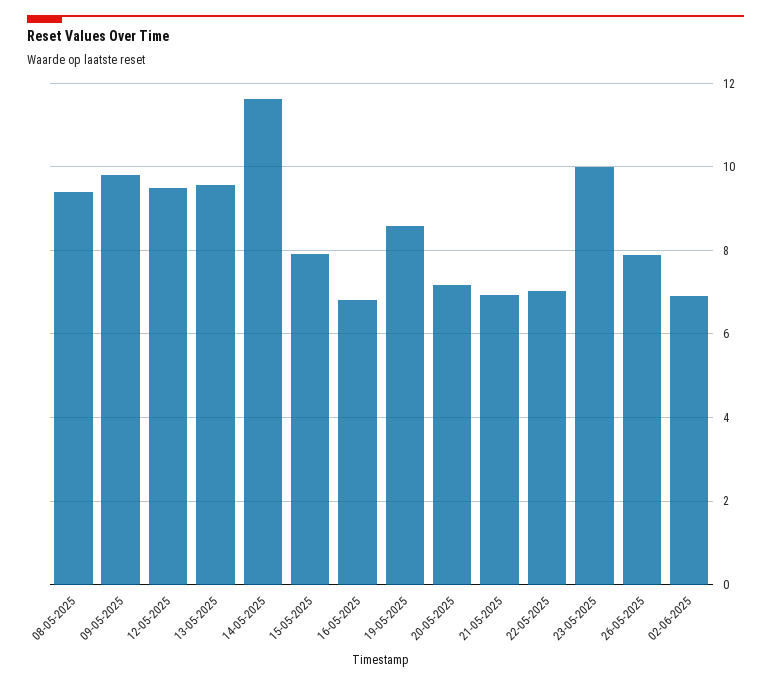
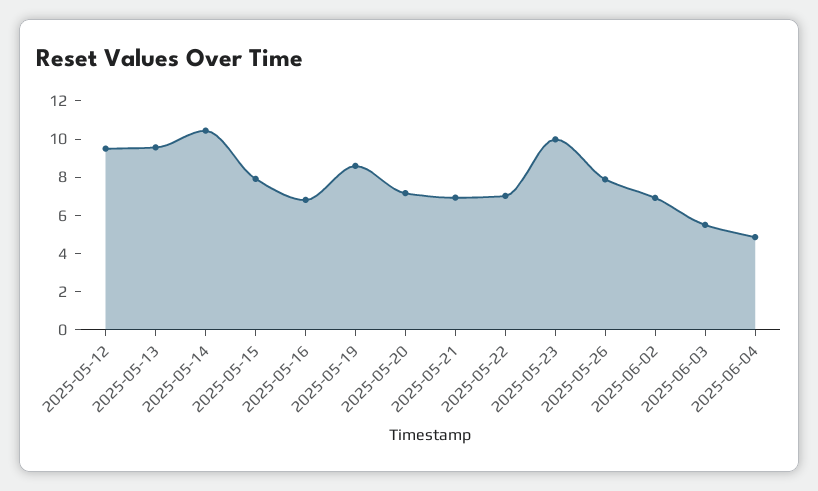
08-05-2025: 9.4 -> none
09-05-2025: 9.8 -> none
14-05-2025: 11.6 -> 10.5
2025-06-03: none -> 5.5
2025-06-04: none -> 5

